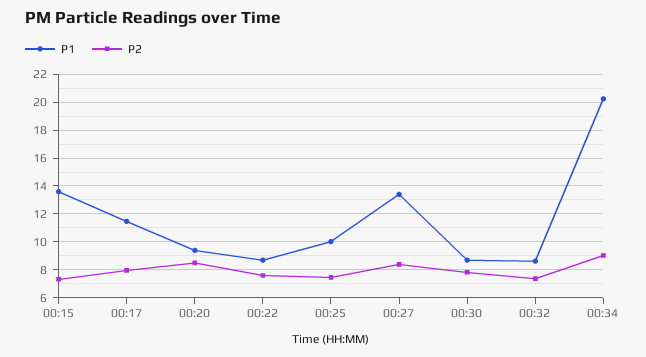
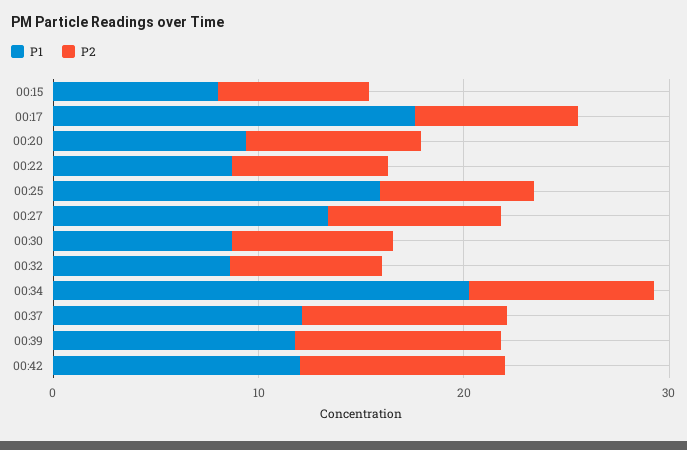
P1, 00:15: 13.5 -> 8
P1, 00:17: 11.5 -> 18
P1, 00:25: 10 -> 16
P1, 00:37: none -> 12
P2, 00:37: none -> 10
P1, 00:39: none -> 12
P2, 00:39: none -> 10
P1, 00:42: none -> 12
P2, 00:42: none -> 10

